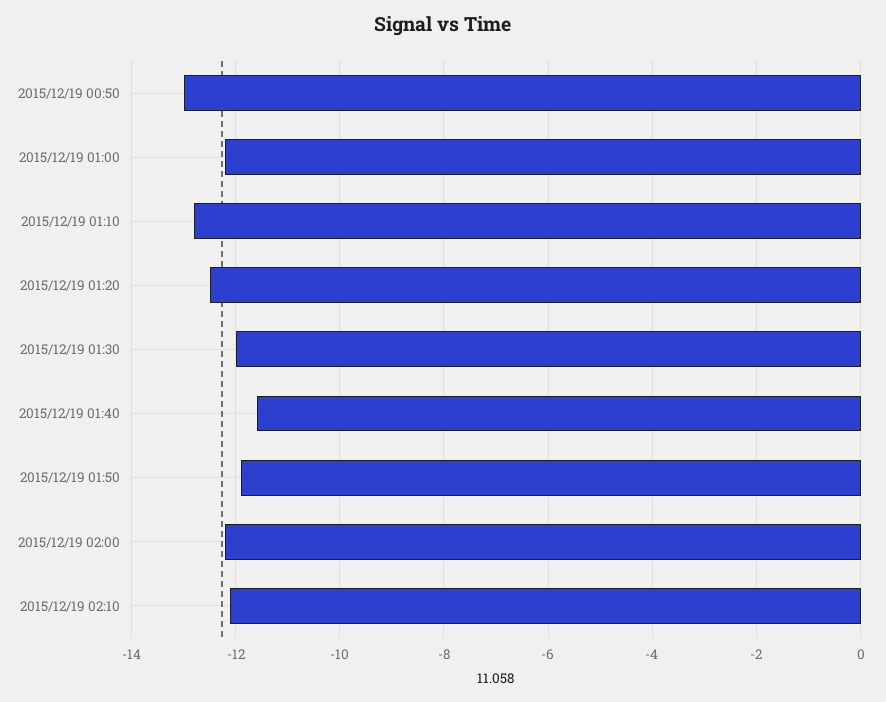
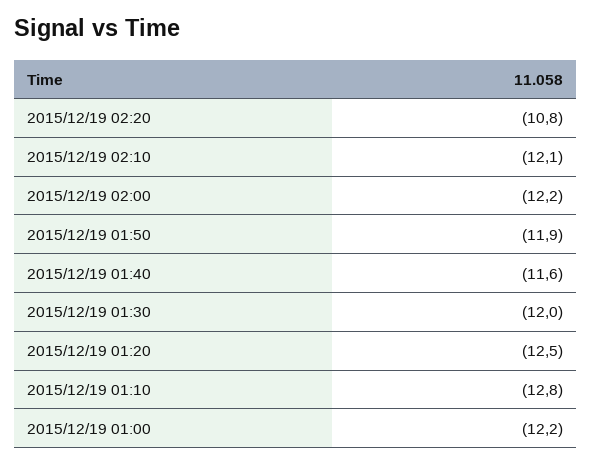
2015/12/19 00:50: -13 -> none
2015/12/19 02:20: none -> -10.8

